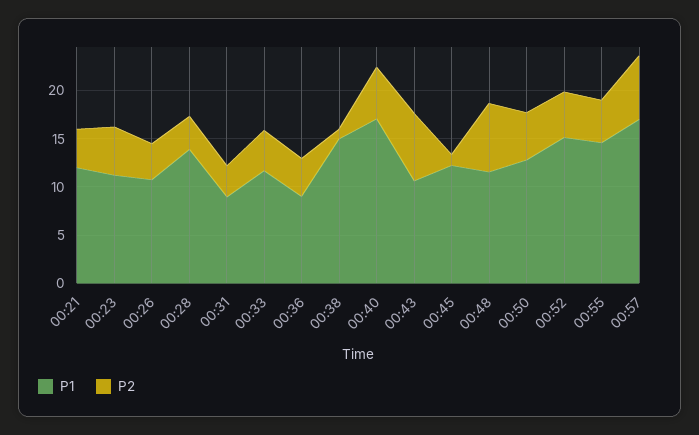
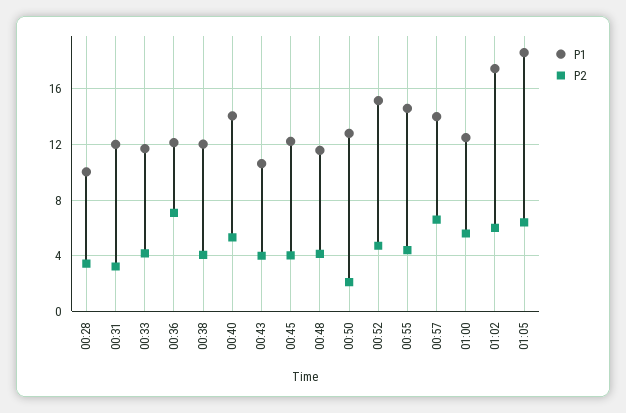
P1, 00:21: 12 -> none
P2, 00:21: 4 -> none
P1, 00:23: 11 -> none
P2, 00:23: 5 -> none
P1, 00:26: 11 -> none
P2, 00:26: 4 -> none
P1, 00:28: 14 -> 10
P1, 00:31: 9 -> 12
P1, 00:36: 9 -> 12
P2, 00:36: 4 -> 7
P1, 00:38: 15 -> 12
P2, 00:38: 1 -> 4
P1, 00:40: 17 -> 14
P2, 00:43: 7 -> 4
P2, 00:45: 1 -> 4
P2, 00:48: 7 -> 4
P2, 00:50: 5 -> 2
P1, 00:57: 17 -> 14
P1, 01:00: none -> 12.5
P2, 01:00: none -> 5.5
P1, 01:02: none -> 17.5
P2, 01:02: none -> 6
P1, 01:05: none -> 18.5
P2, 01:05: none -> 6.5

